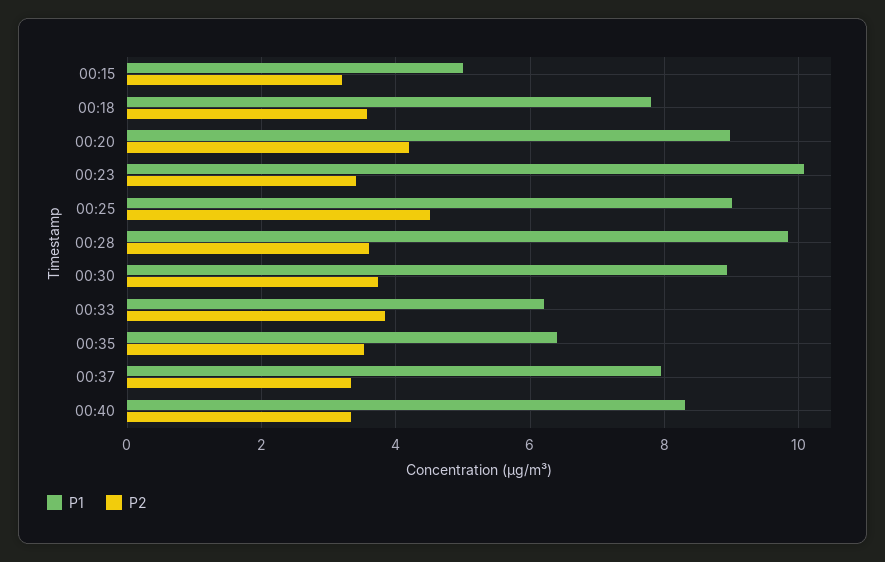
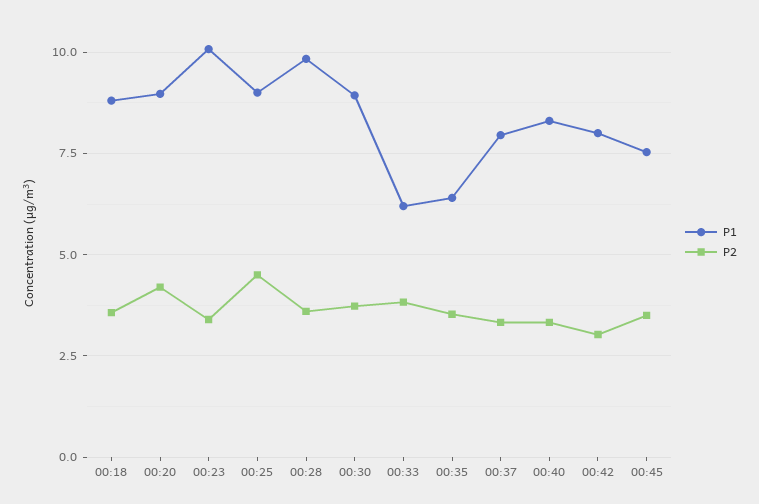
P1, 00:15: 5 -> none
P2, 00:15: 3.2 -> none
P1, 00:18: 7.8 -> 8.75
P1, 00:42: none -> 8
P2, 00:42: none -> 3
P1, 00:45: none -> 7.5
P2, 00:45: none -> 3.5

